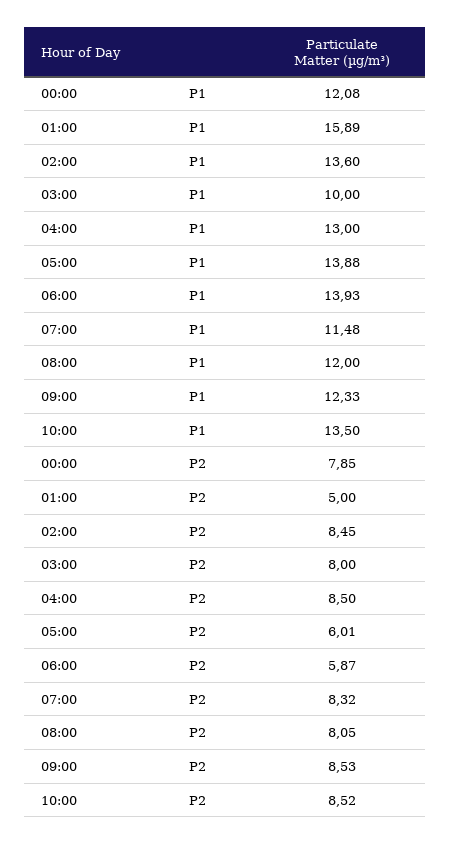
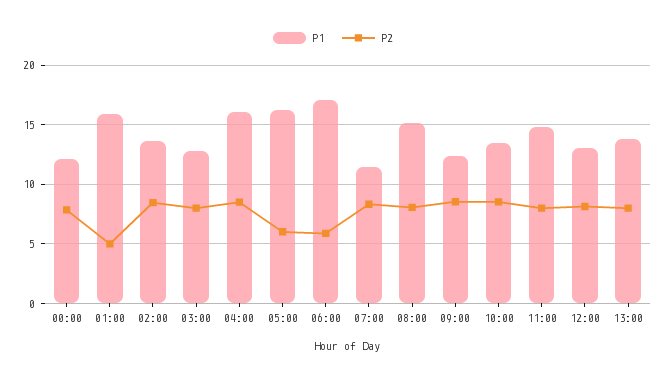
P1, 03:00: 10 -> 13
P1, 04:00: 13 -> 16
P1, 05:00: 13.88 -> 16
P1, 06:00: 13.93 -> 17
P1, 08:00: 12 -> 15
P1, 11:00: none -> 15
P2, 11:00: none -> 8
P1, 12:00: none -> 13
P2, 12:00: none -> 8
P1, 13:00: none -> 14
P2, 13:00: none -> 8

